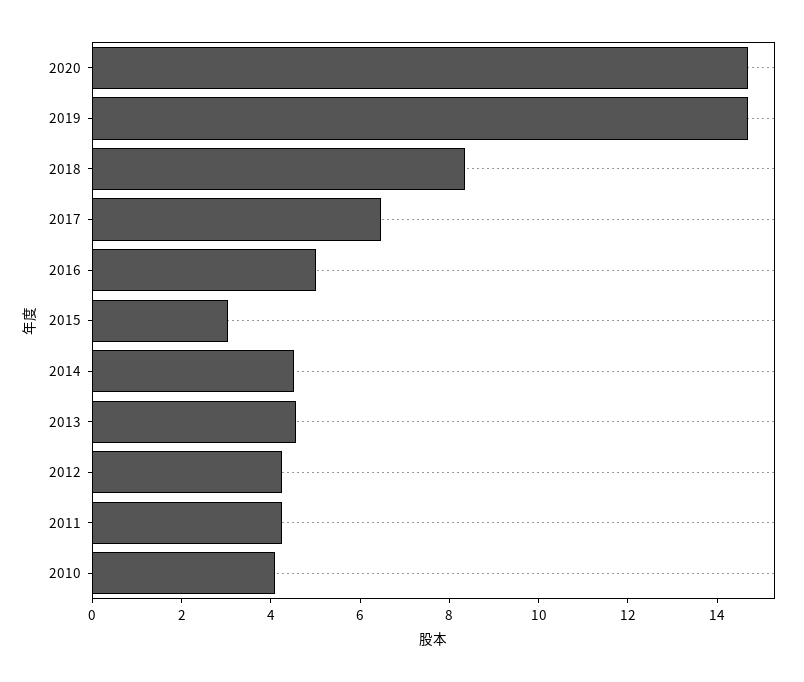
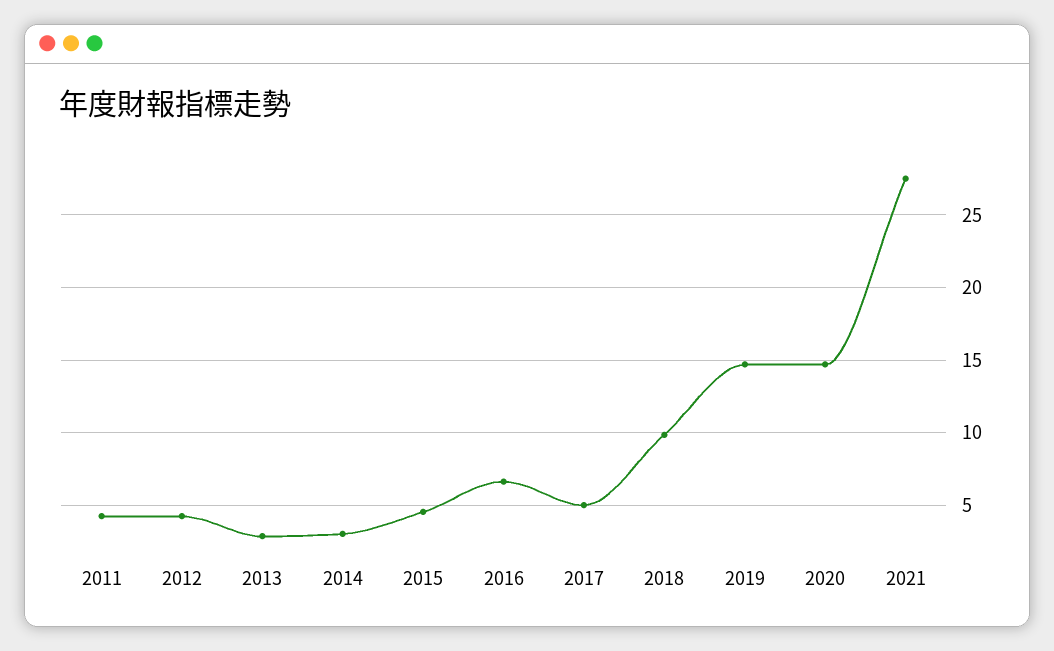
2018: 8.5 -> 10
2017: 6.5 -> 5
2016: 5 -> 6.5
2015: 3 -> 4.5
2014: 4.5 -> 3
2013: 4.5 -> 3
2010: 4 -> none
2021: none -> 27.5

